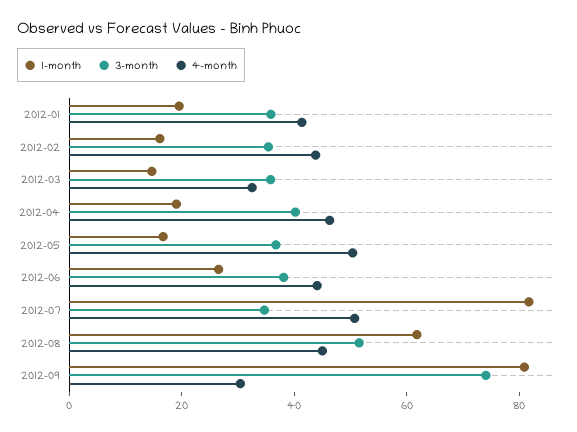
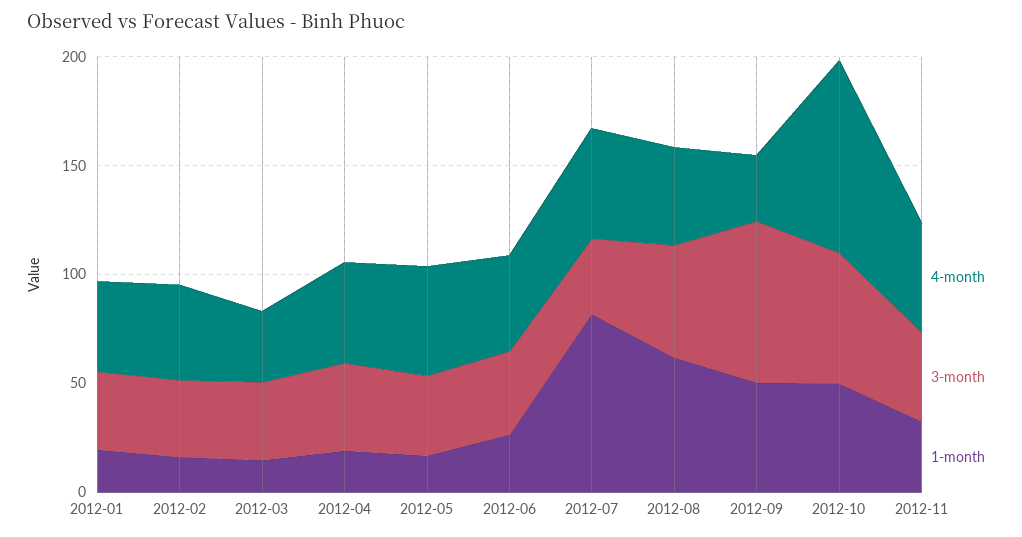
1-month, 2012-09: 80 -> 50
4-month, 2012-10: none -> 90
3-month, 2012-10: none -> 60
1-month, 2012-10: none -> 50
4-month, 2012-11: none -> 50
3-month, 2012-11: none -> 40
1-month, 2012-11: none -> 30

